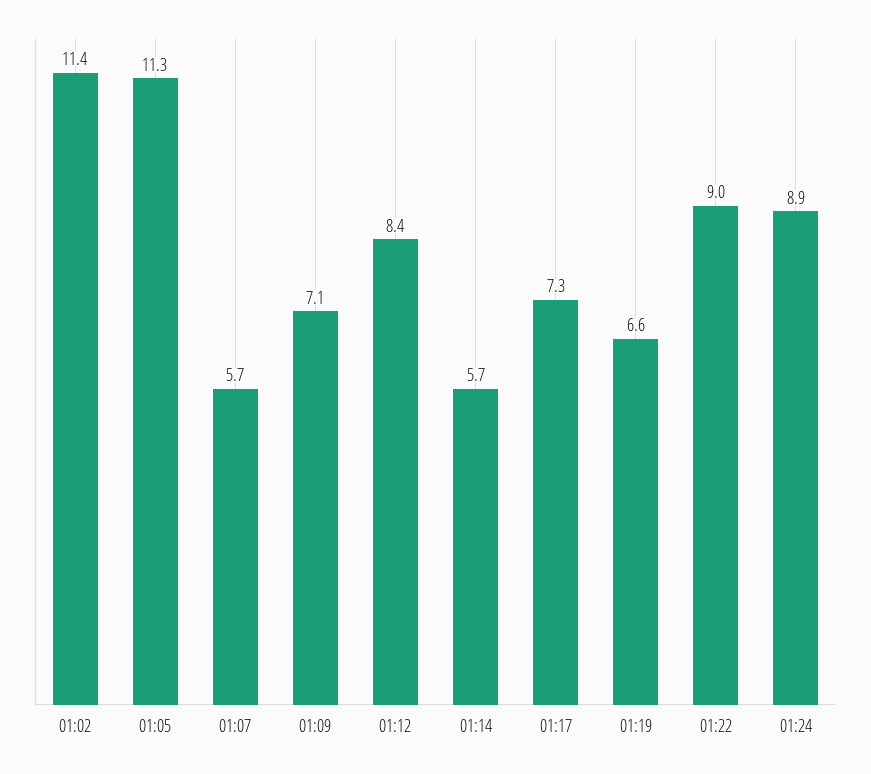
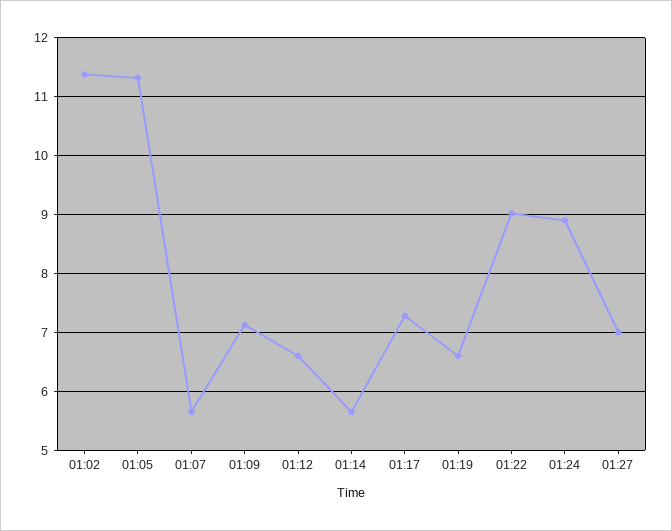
01:12: 8.4 -> 6.6
01:27: none -> 7

